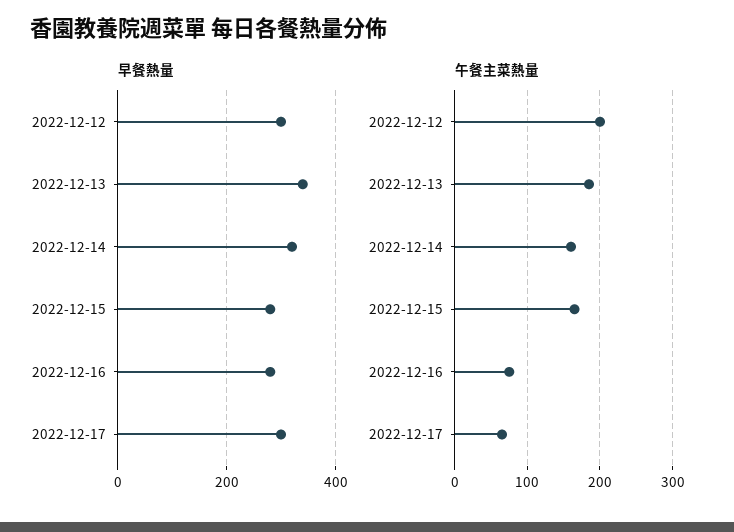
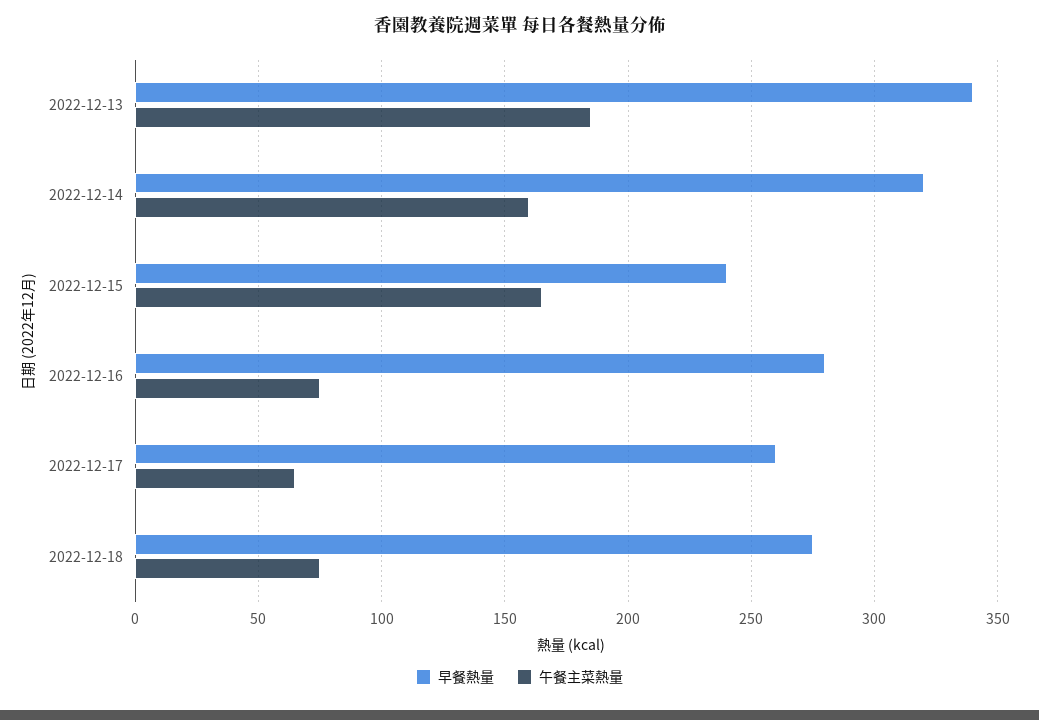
早餐熱量, 2022-12-12: 300 -> none
早餐熱量, 2022-12-15: 280 -> 240
早餐熱量, 2022-12-17: 300 -> 260
午餐主菜熱量, 2022-12-12: 200 -> none
早餐熱量, 2022-12-18: none -> 275
午餐主菜熱量, 2022-12-18: none -> 75

